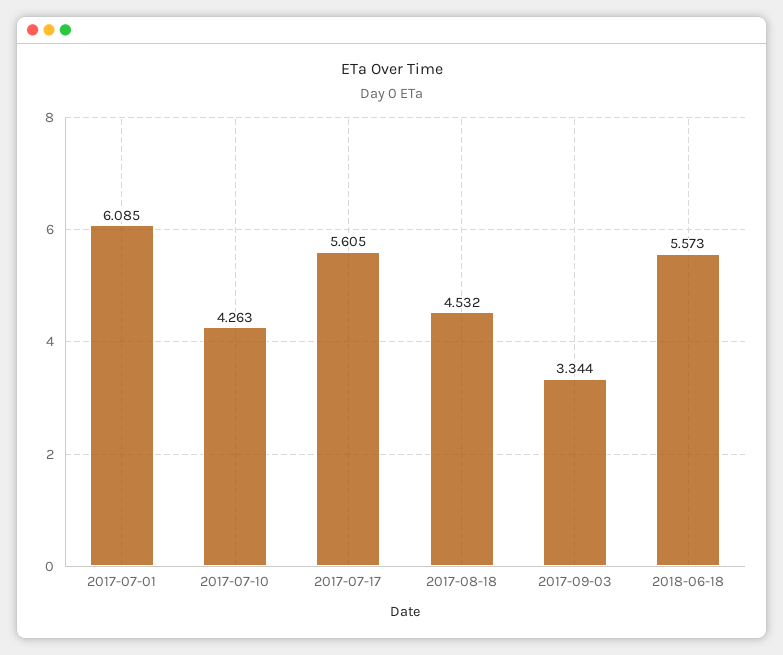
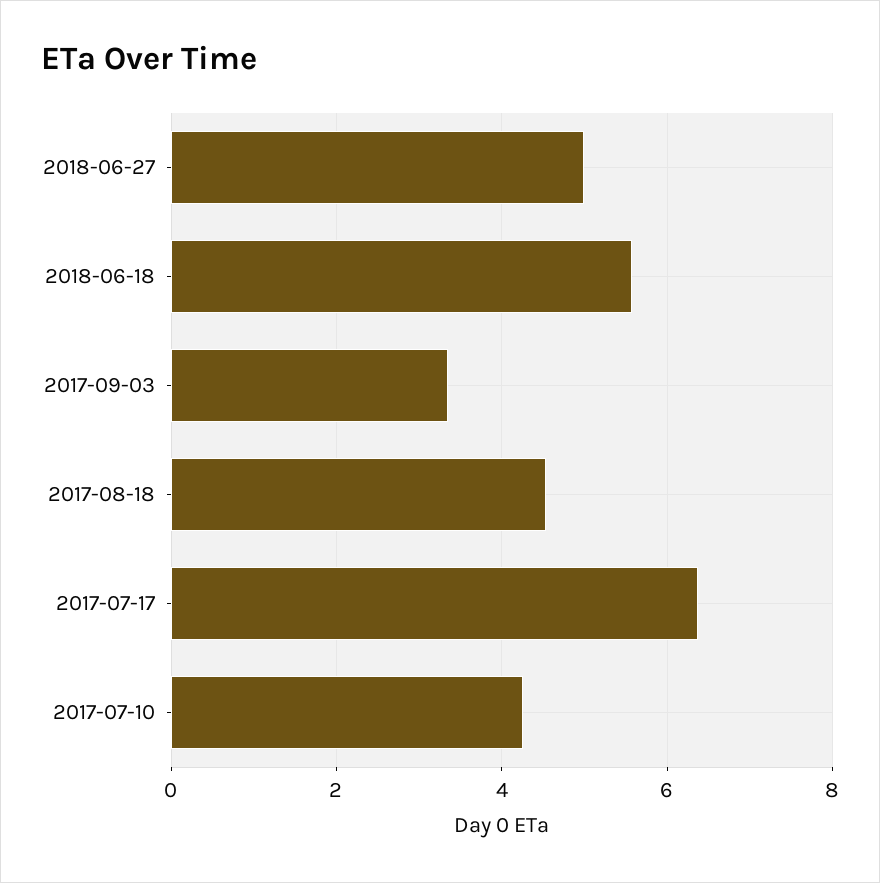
2017-07-01: 6.085 -> none
2017-07-17: 5.605 -> 6.4
2018-06-27: none -> 5

